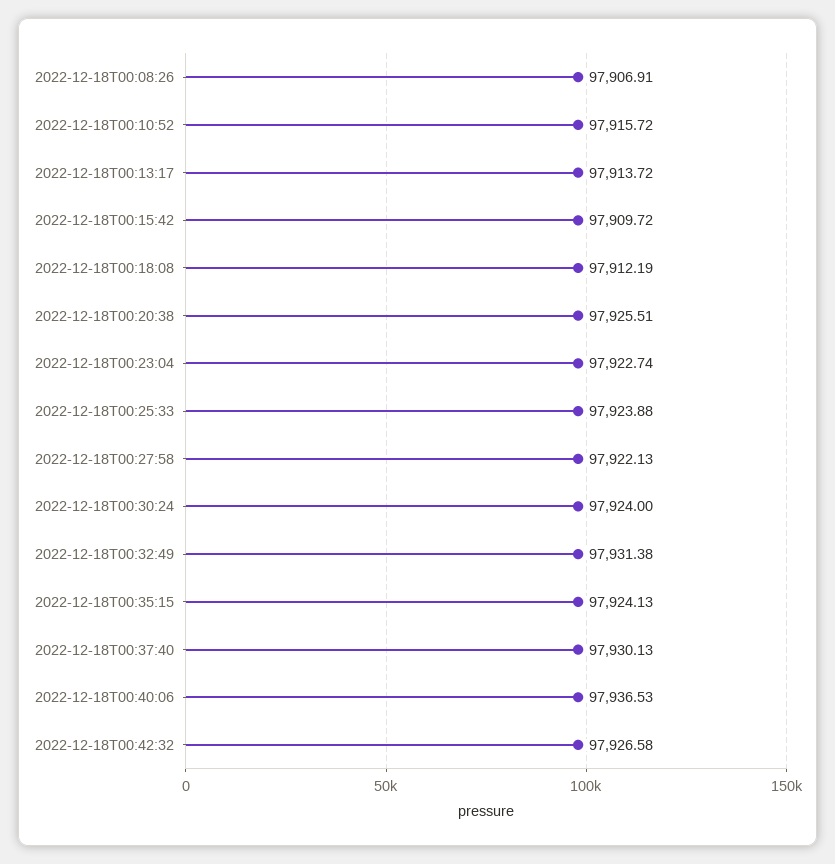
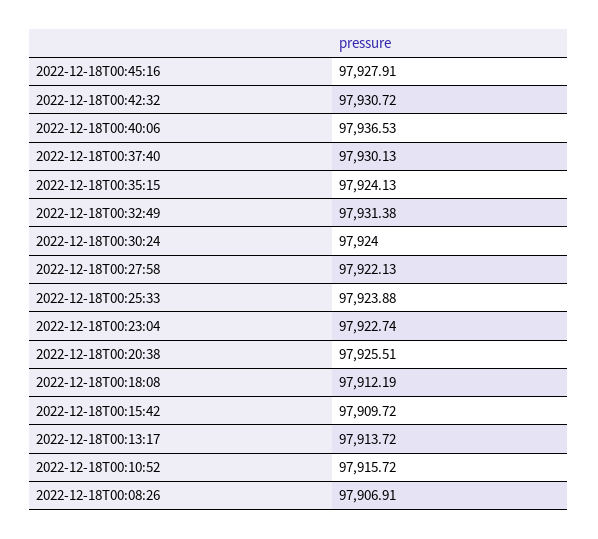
2022-12-18T00:42:32: 97926.58 -> 97930.72
2022-12-18T00:45:16: none -> 97927.91

